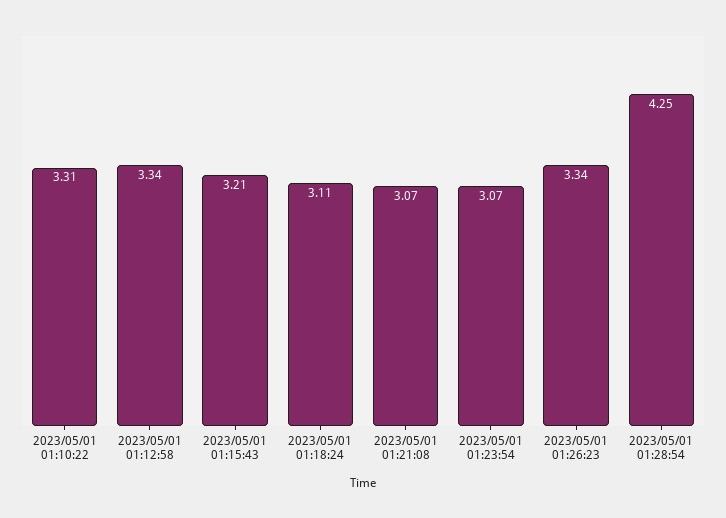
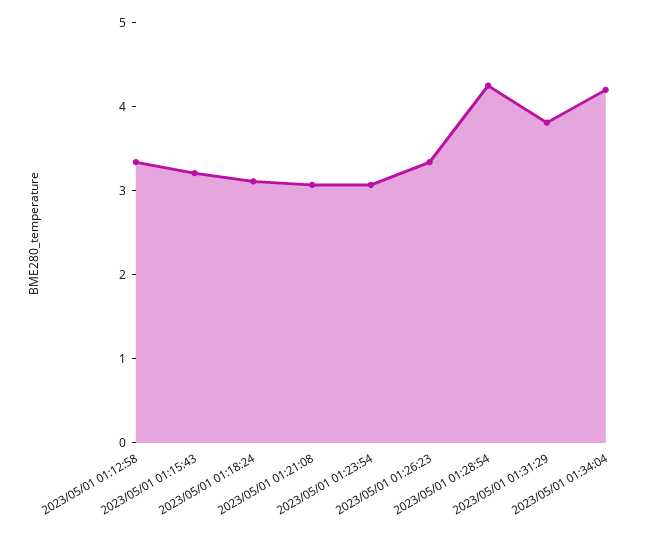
2023/05/01 01:10:22: 3.31 -> none
2023/05/01 01:31:29: none -> 3.8
2023/05/01 01:34:04: none -> 4.2

